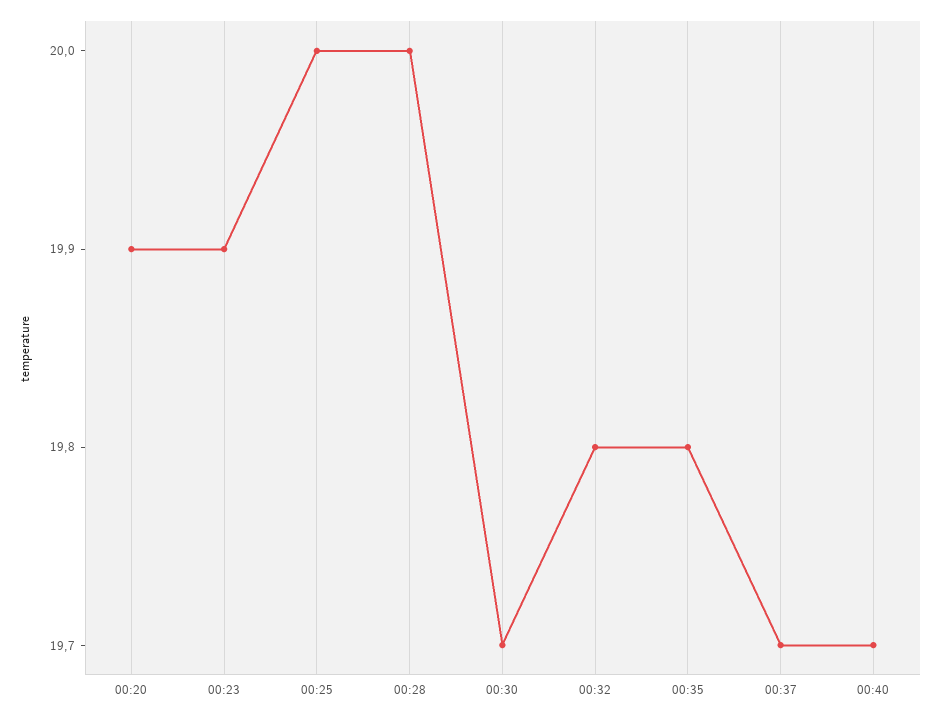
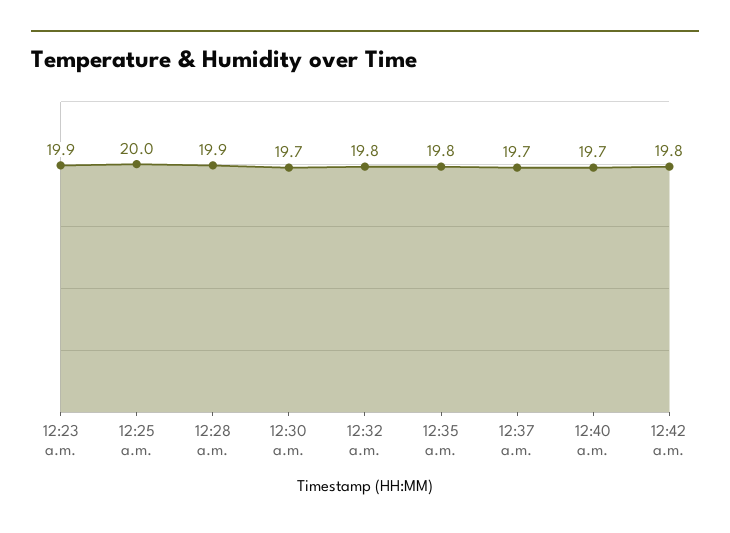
00:20: 19.9 -> none
00:28: 20 -> 19.9
12:42 a.m.: none -> 19.8

